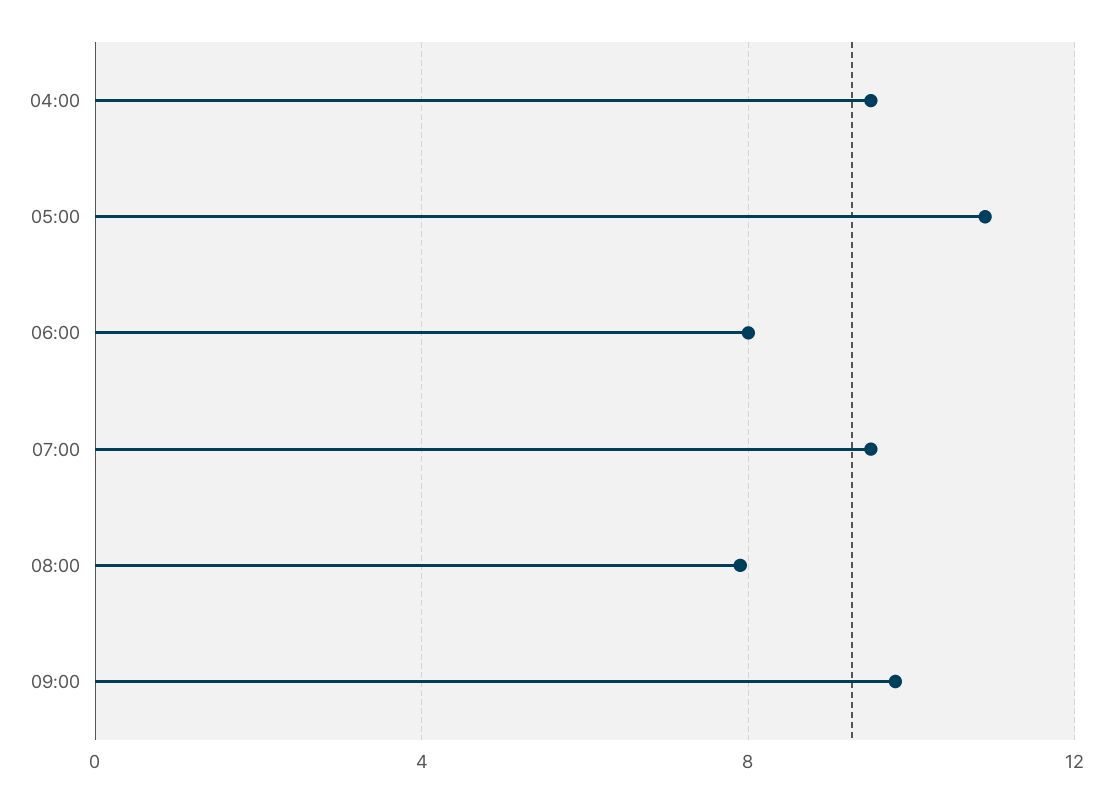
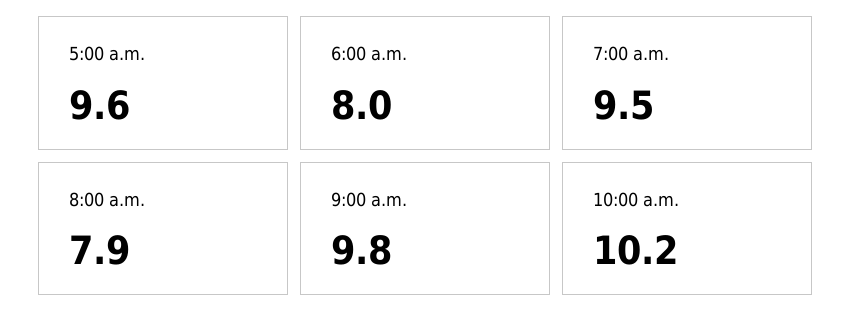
04:00: 9.5 -> none
05:00: 11 -> 9.6
10:00 a.m.: none -> 10.2

